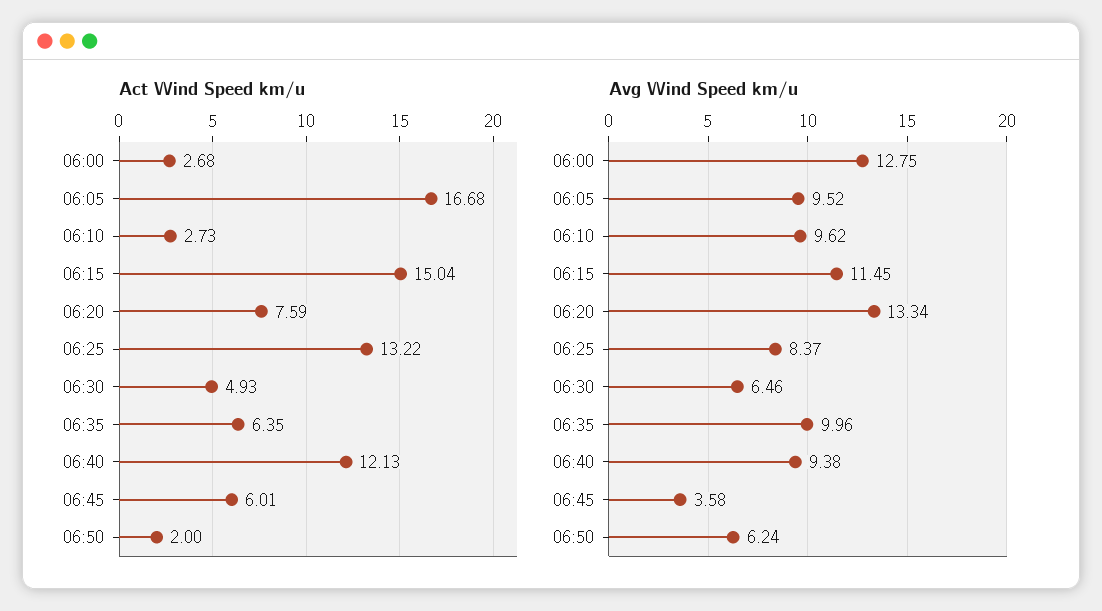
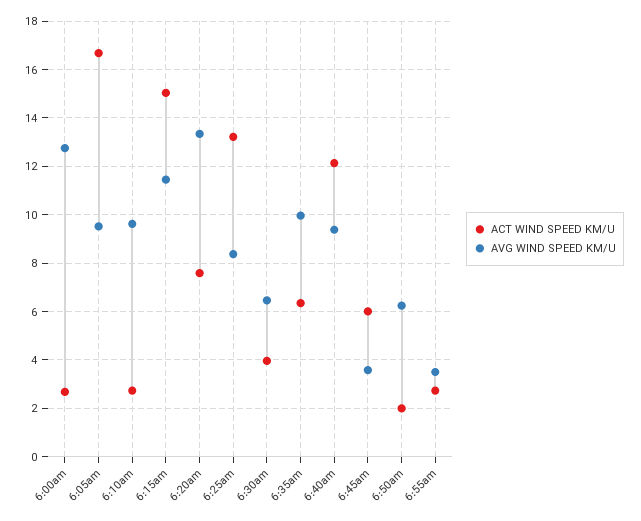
Act Wind Speed km/u, 06:30: 4.93 -> 4
Act Wind Speed km/u, 6:55am: none -> 2.75
Avg Wind Speed km/u, 6:55am: none -> 3.5

